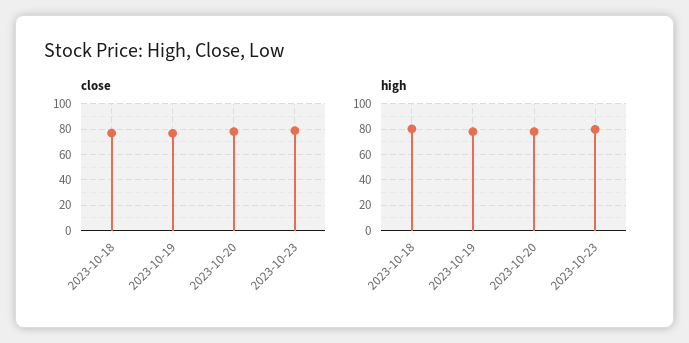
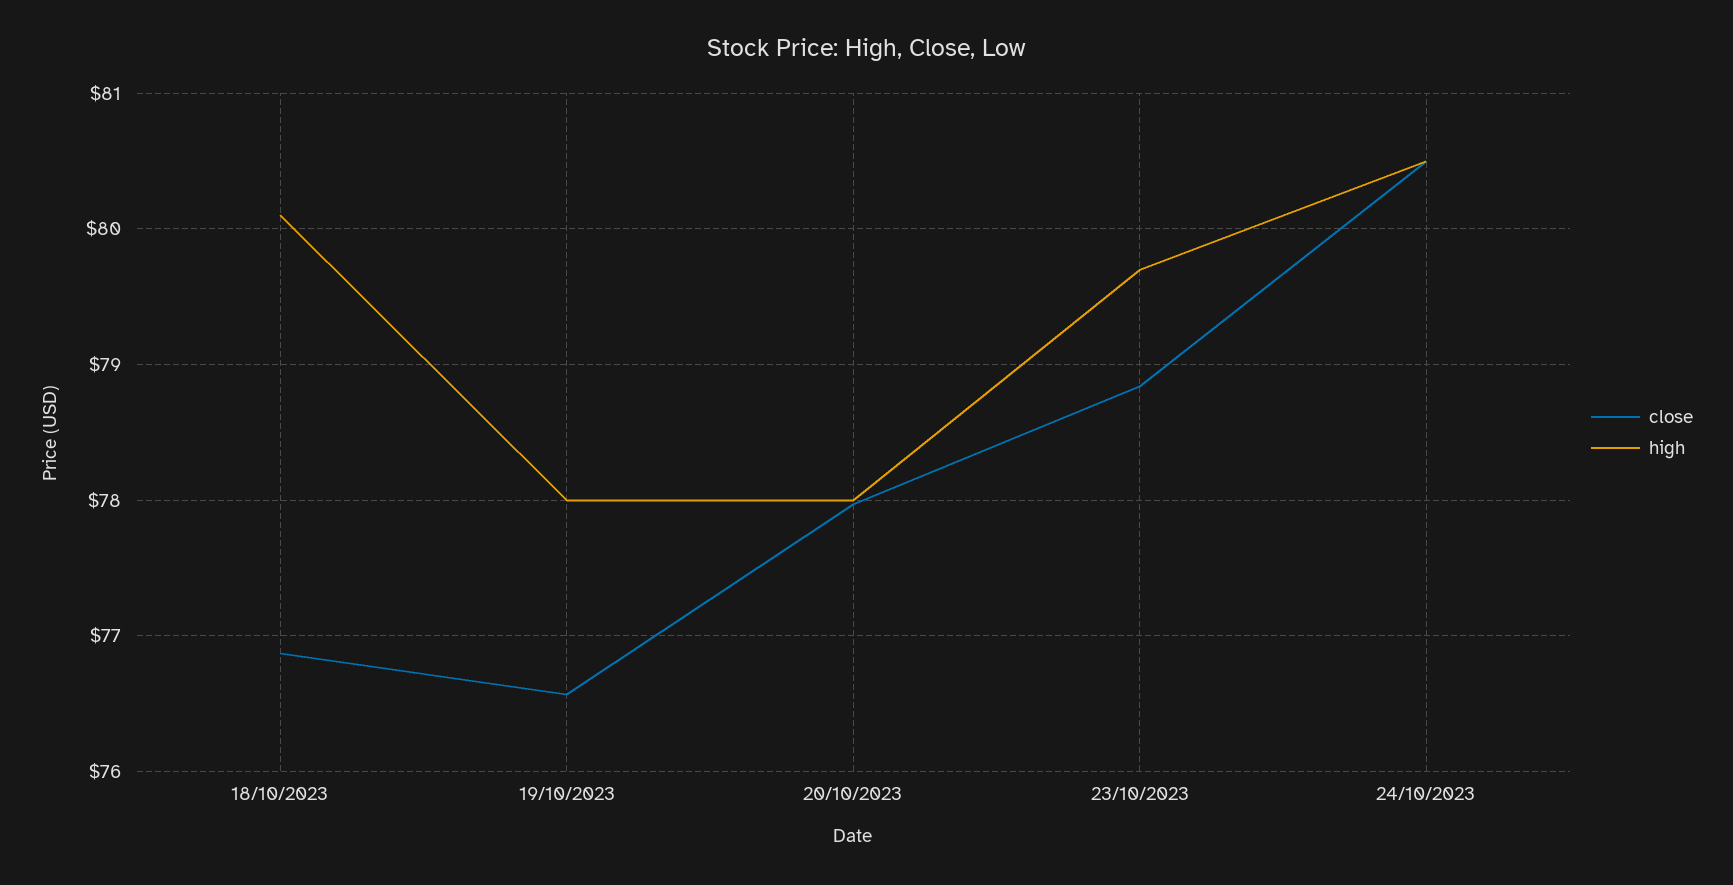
close, 24/10/2023: none -> 80.5
high, 24/10/2023: none -> 80.5

